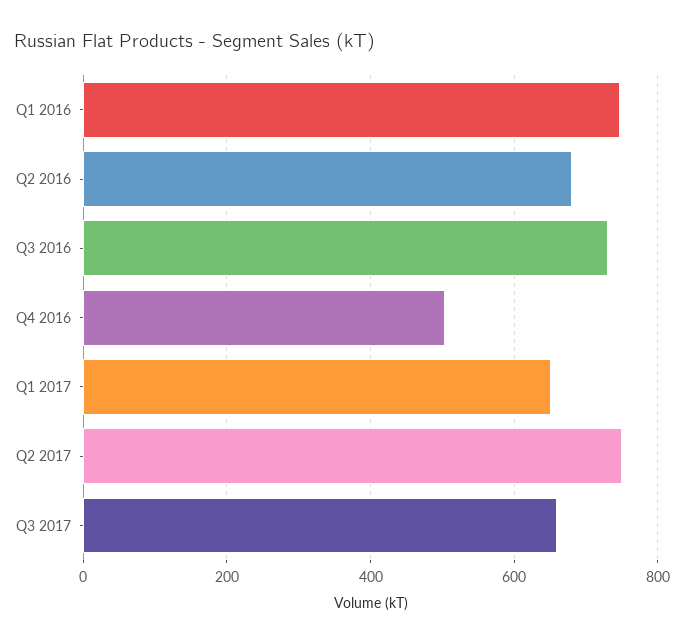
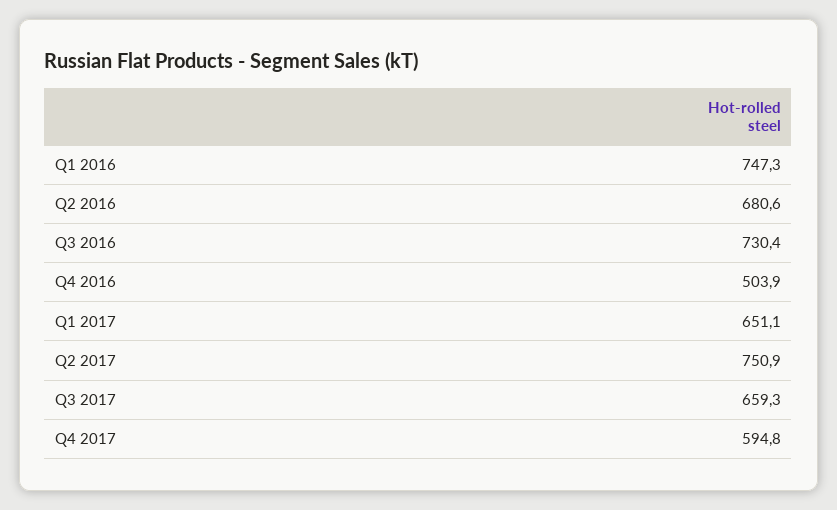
Q4 2017: none -> 594.8

